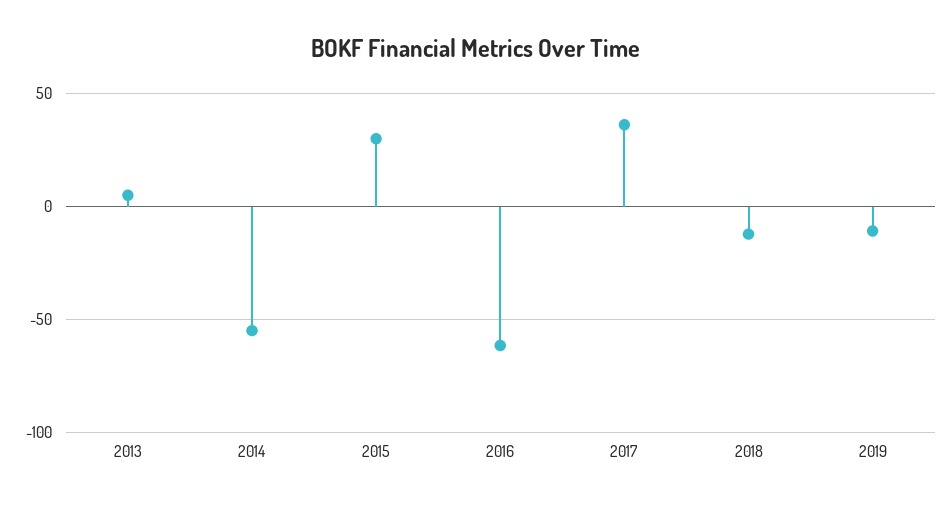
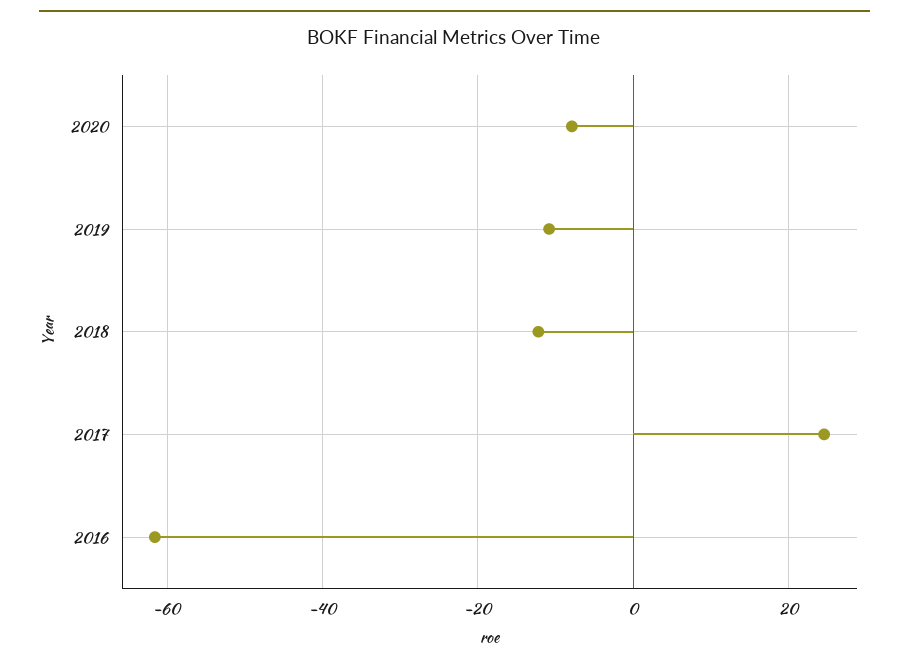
2013: 5 -> none
2014: -55 -> none
2015: 30 -> none
2017: 35 -> 24
2020: none -> -8

